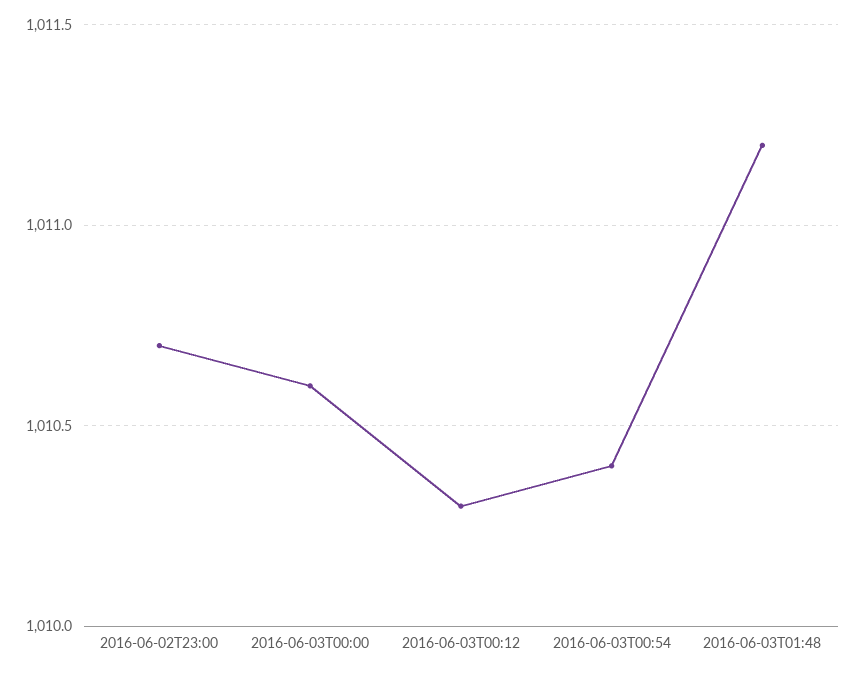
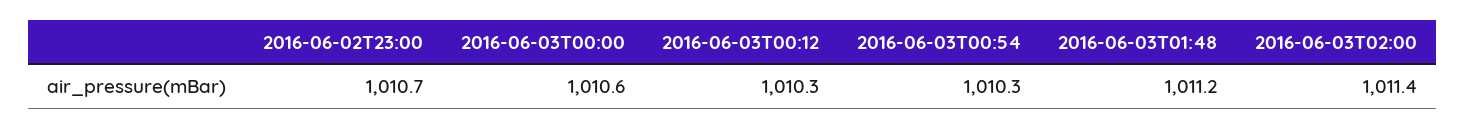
2016-06-03T00:54: 1010.4 -> 1010.3
2016-06-03T02:00: none -> 1011.4

